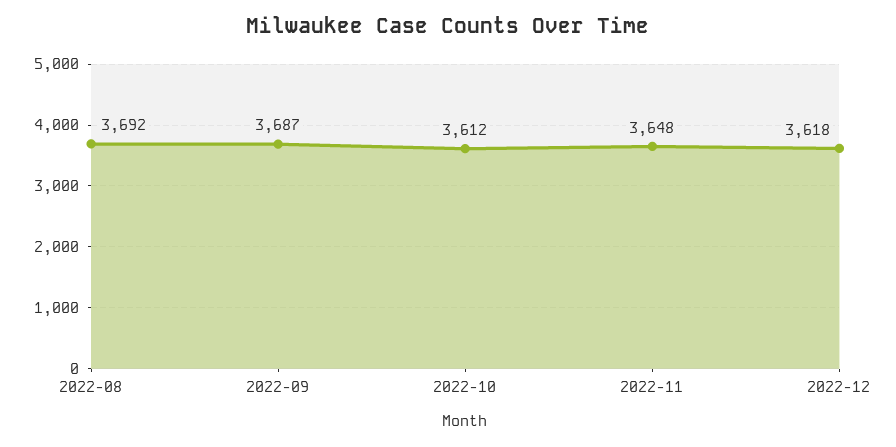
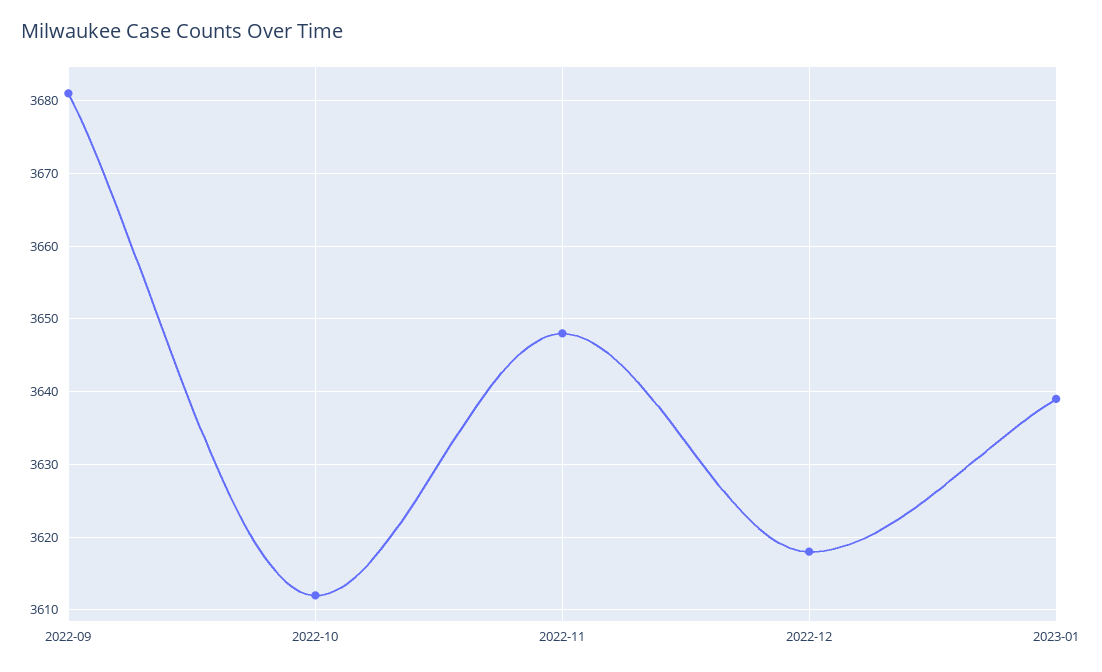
2022-08: 3692 -> none
2022-09: 3687 -> 3681
2023-01: none -> 3639

